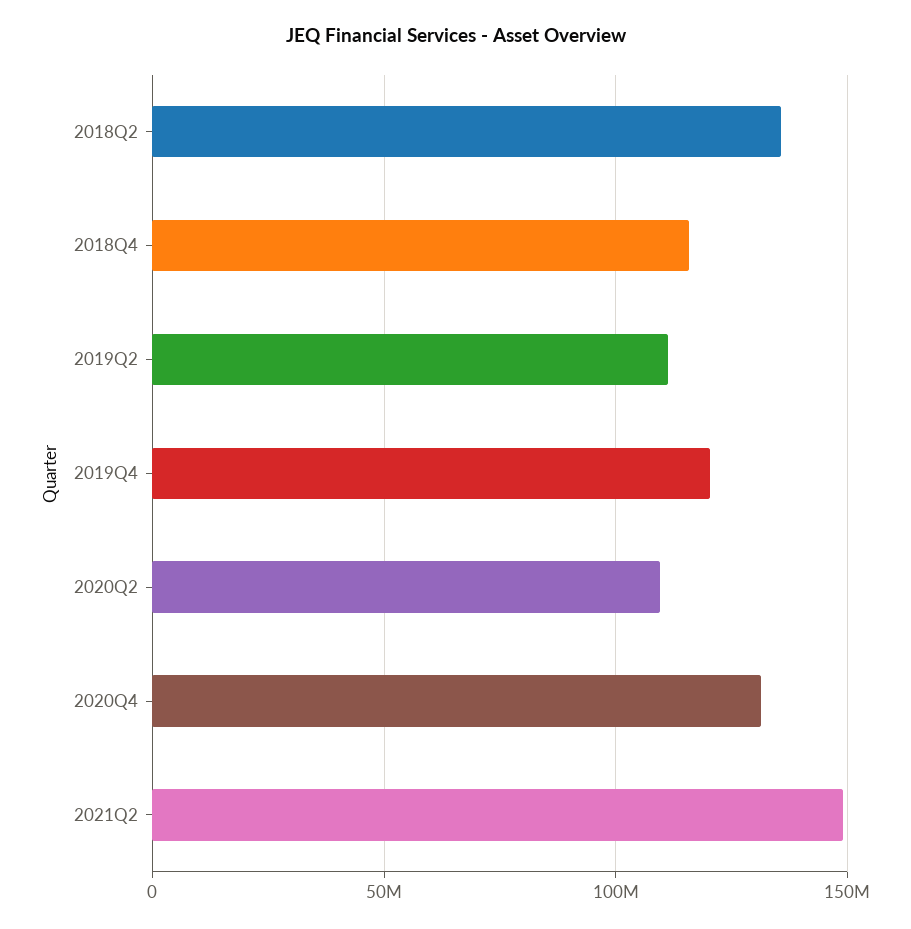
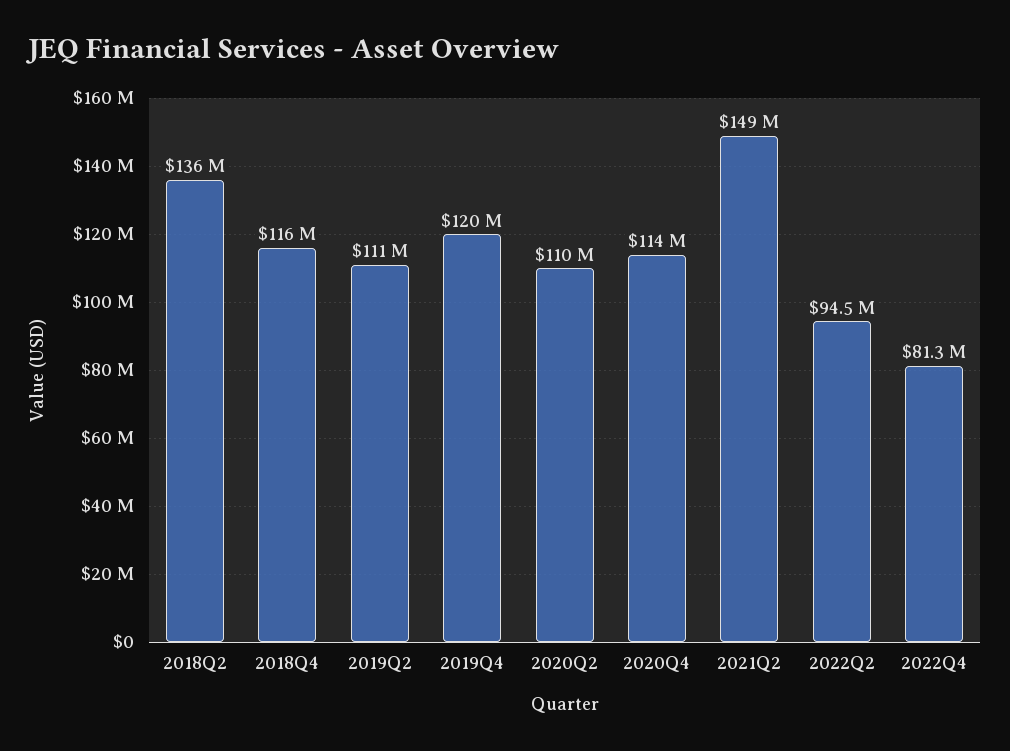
2020Q4: 130000000 -> 114000000
2022Q2: none -> 94500000
2022Q4: none -> 81300000

